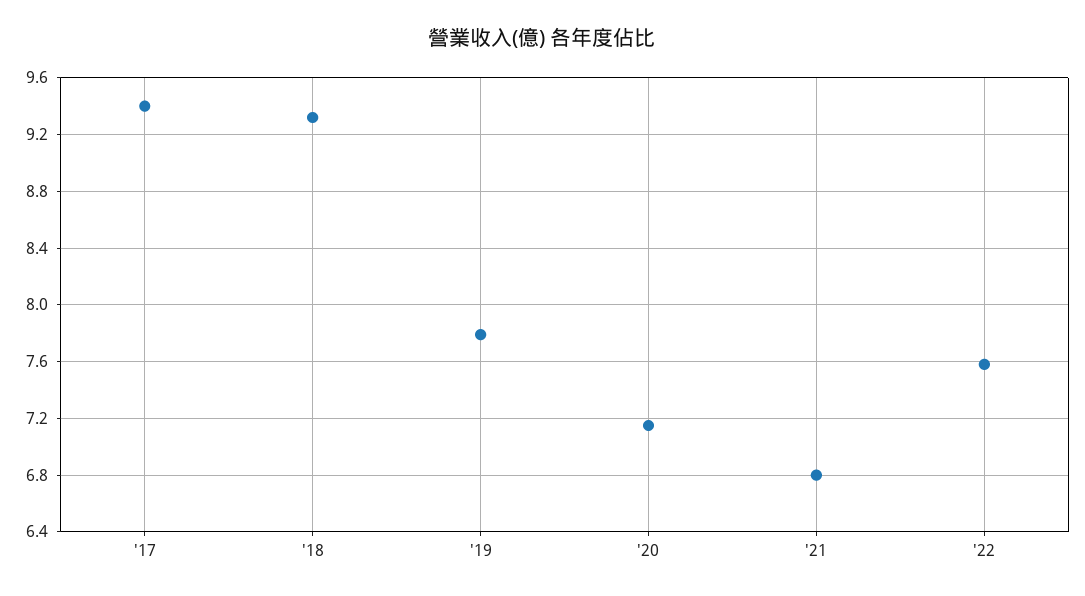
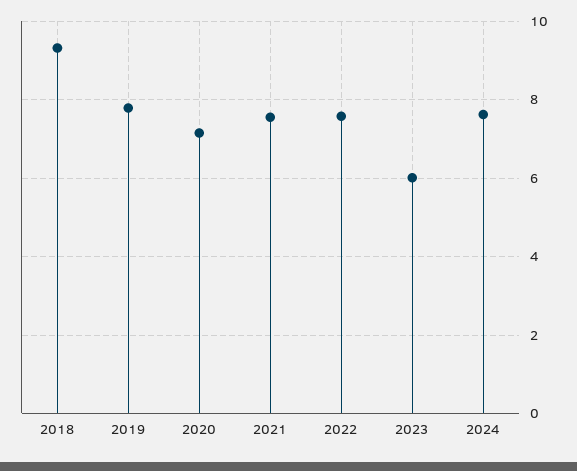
'17: 9.4 -> none
'21: 6.8 -> 7.6
2023: none -> 6
2024: none -> 7.6

